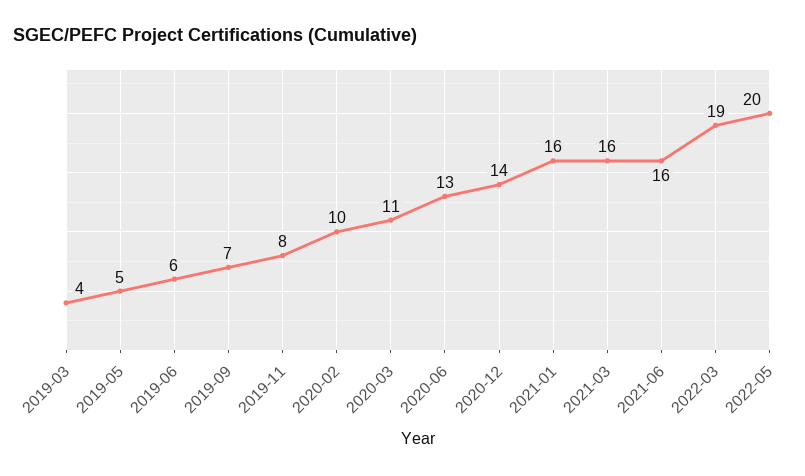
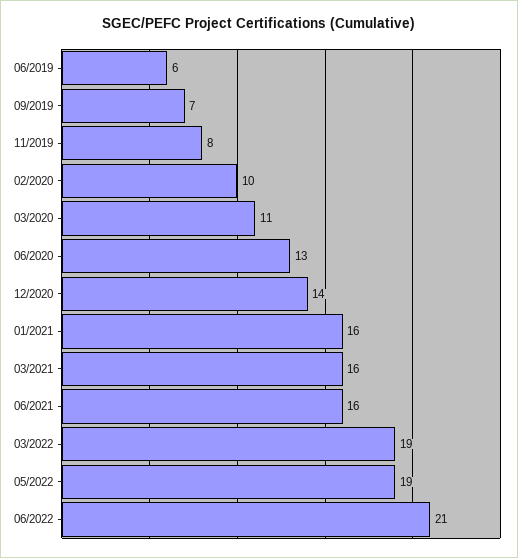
2019-03: 4 -> none
2019-05: 5 -> none
2022-05: 20 -> 19
06/2022: none -> 21

